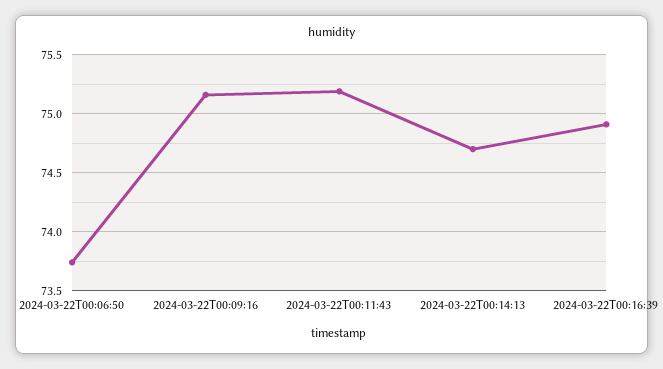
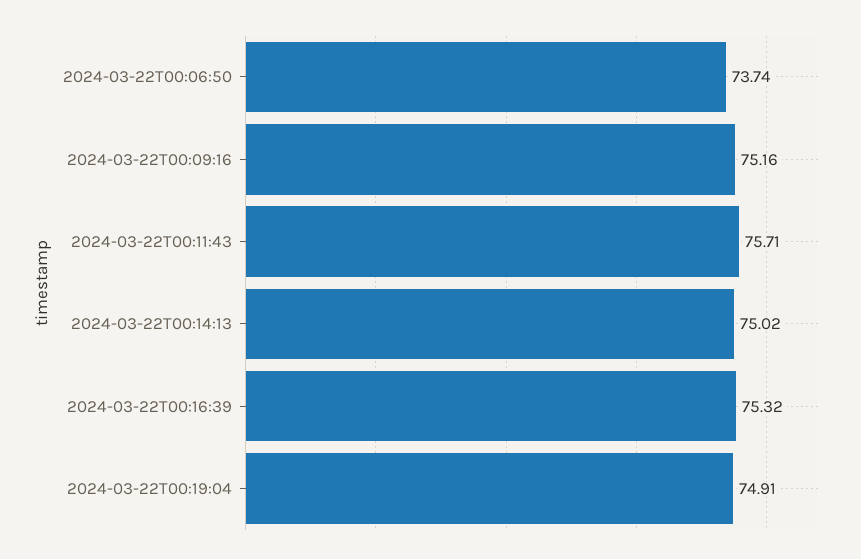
2024-03-22T00:11:43: 75.2 -> 75.71
2024-03-22T00:14:13: 74.7 -> 75.02
2024-03-22T00:16:39: 74.9 -> 75.32
2024-03-22T00:19:04: none -> 74.91

